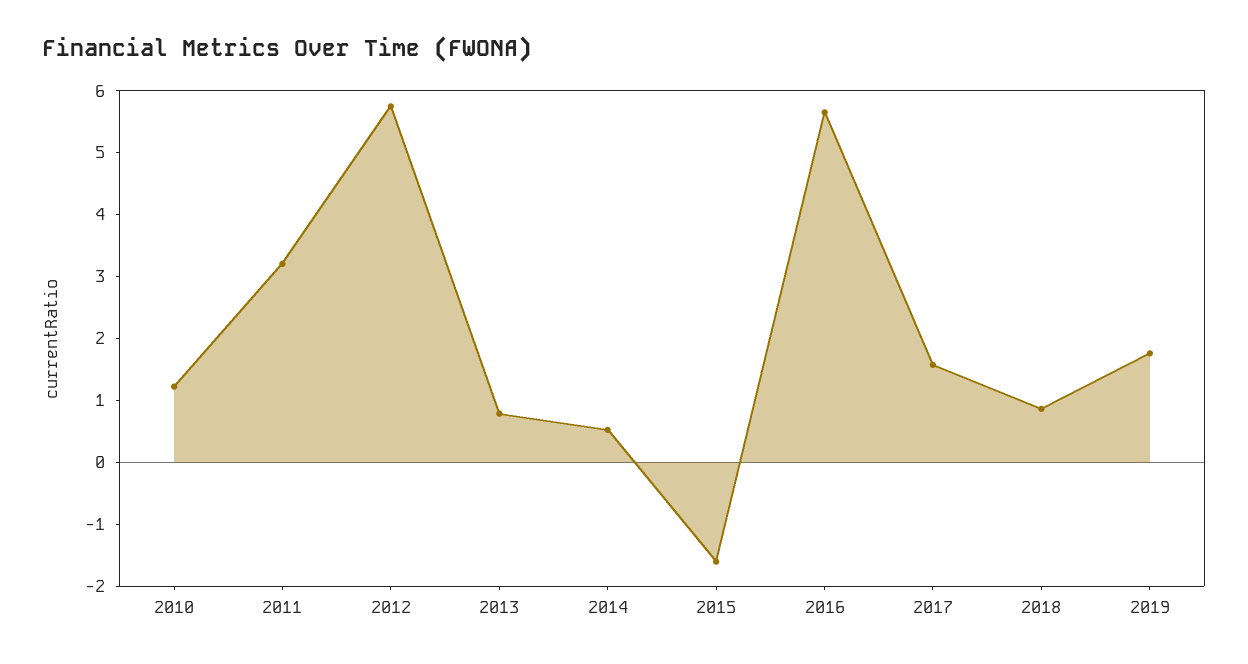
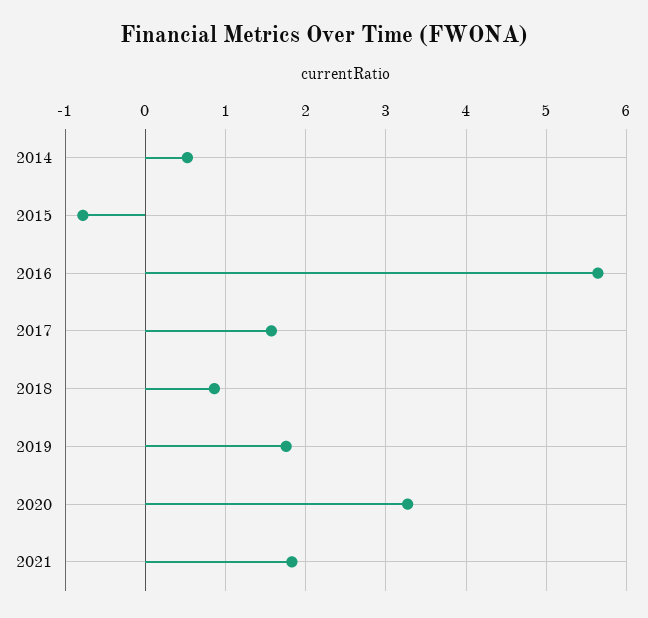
2010: 1.2 -> none
2011: 3.2 -> none
2012: 5.8 -> none
2013: 0.8 -> none
2015: -1.6 -> -0.8
2020: none -> 3.3
2021: none -> 1.8

